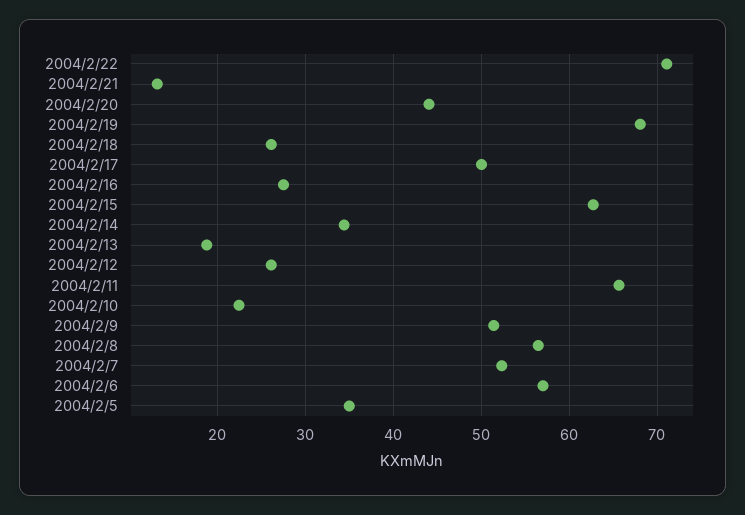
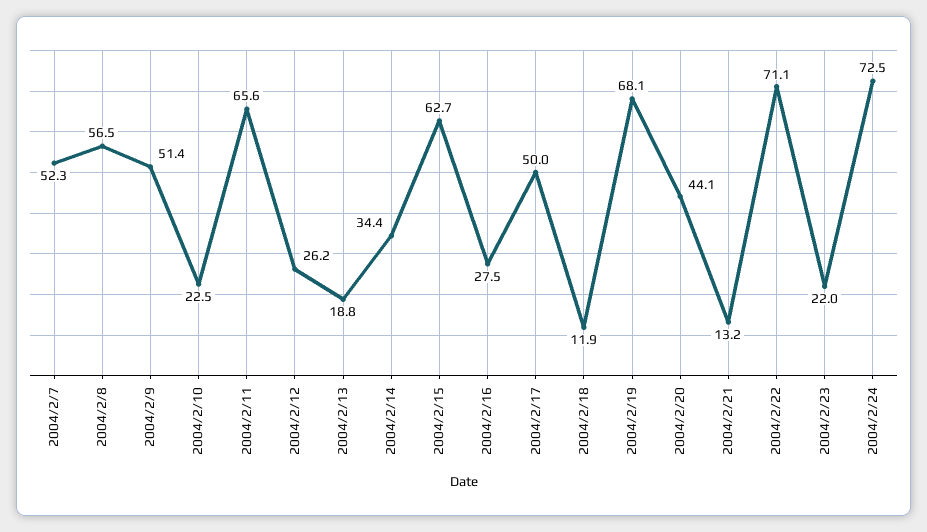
2004/2/18: 26 -> 11.9
2004/2/6: 57 -> none
2004/2/5: 35 -> none
2004/2/23: none -> 22
2004/2/24: none -> 72.5

